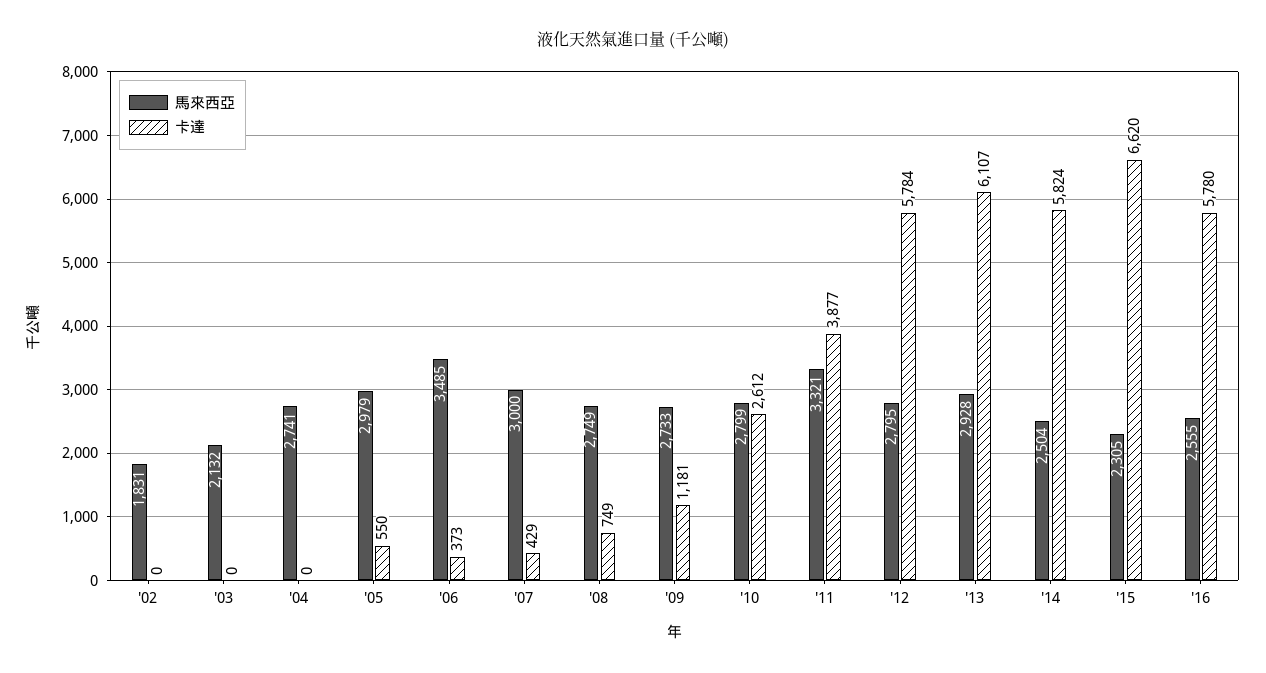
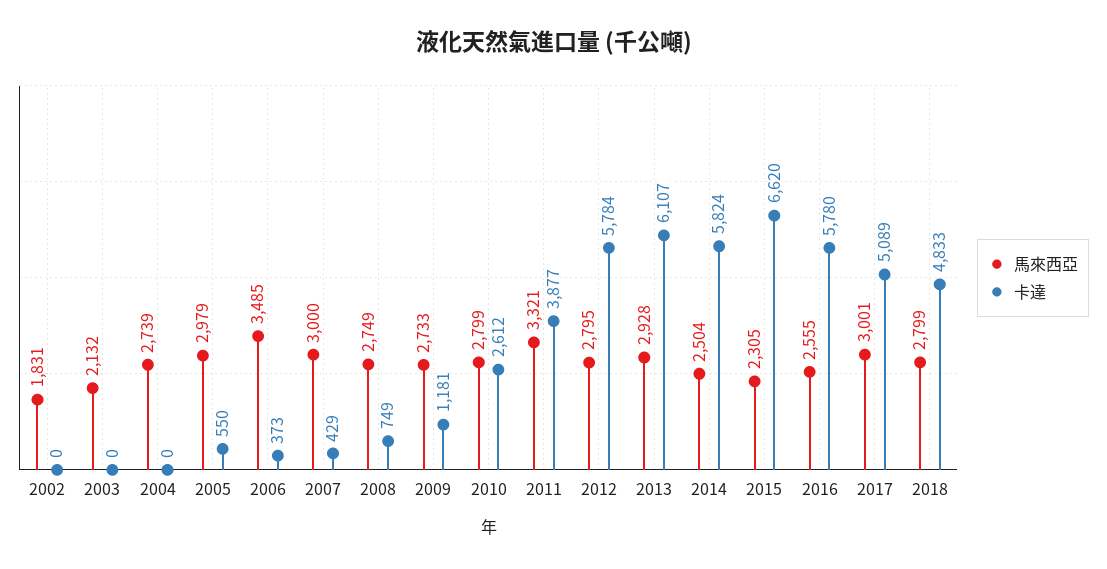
馬來西亞, '04: 2741 -> 2739
馬來西亞, 2017: none -> 3001
卡達, 2017: none -> 5089
馬來西亞, 2018: none -> 2799
卡達, 2018: none -> 4833

